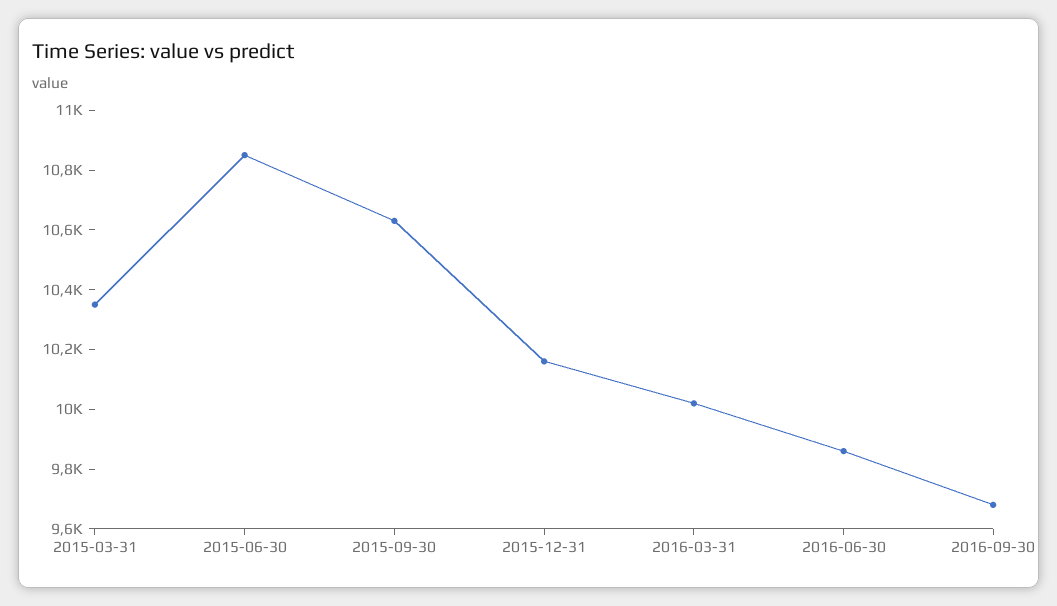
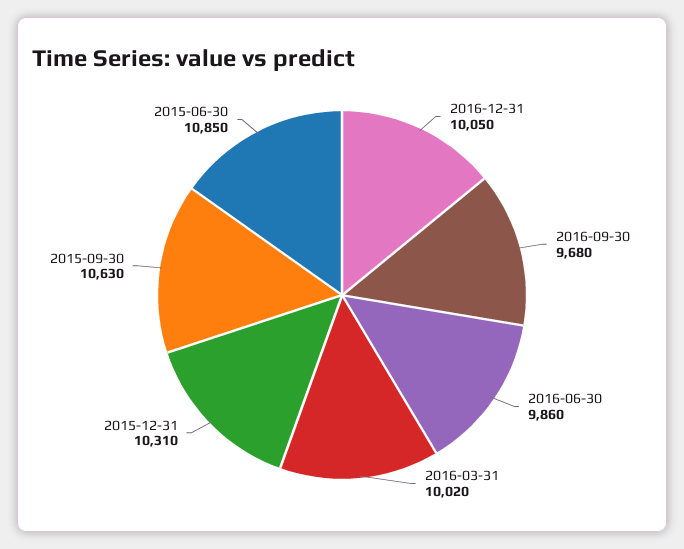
2015-03-31: 10350 -> none
2015-12-31: 10150 -> 10310
2016-12-31: none -> 10050

